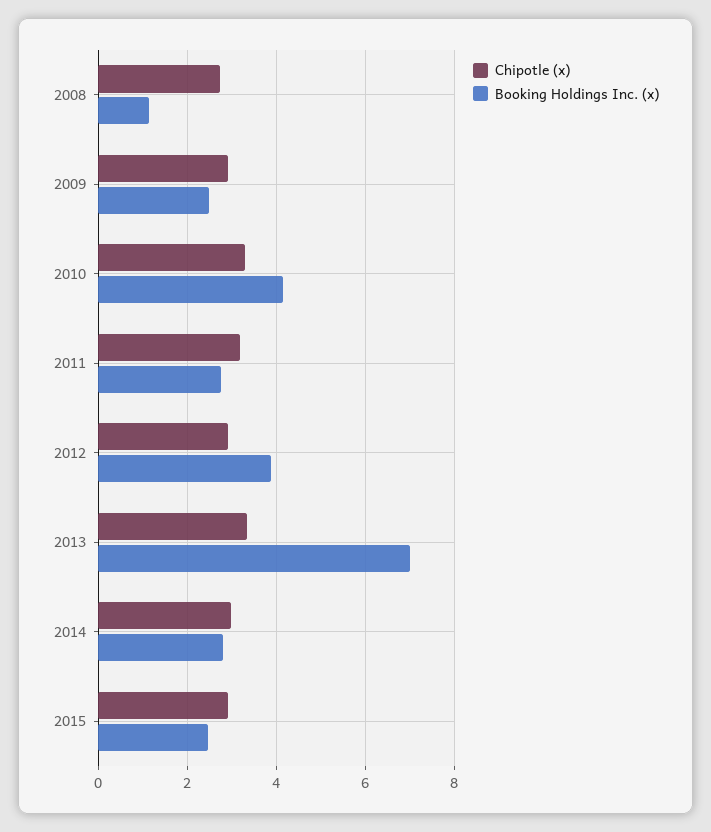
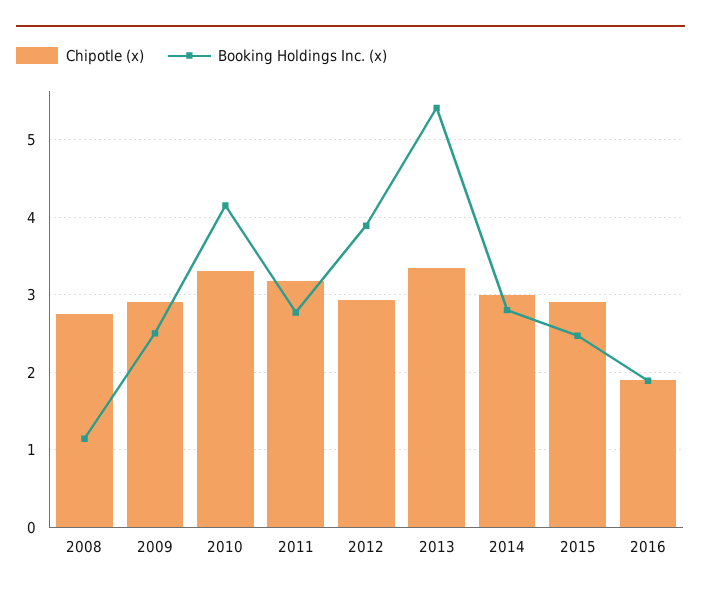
Booking Holdings Inc. (x), 2013: 7 -> 5.4
Chipotle (x), 2016: none -> 1.9
Booking Holdings Inc. (x), 2016: none -> 1.9

